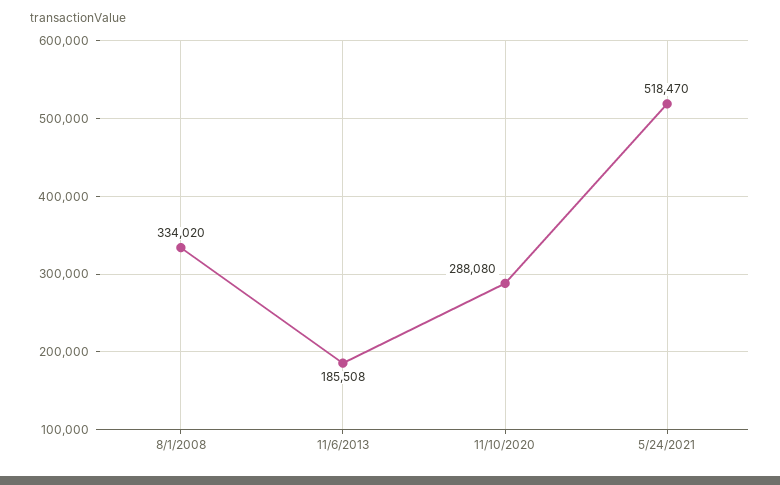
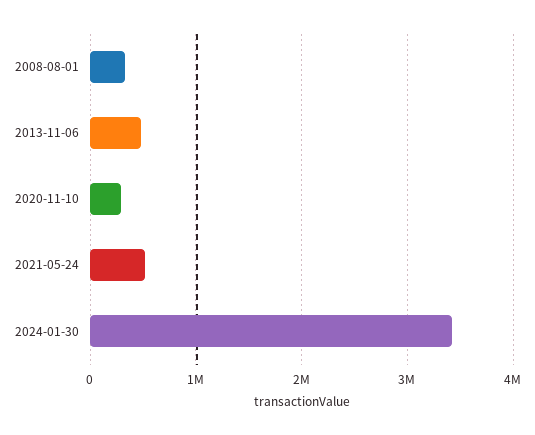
11/6/2013: 185508 -> 500000
2024-01-30: none -> 3400000

